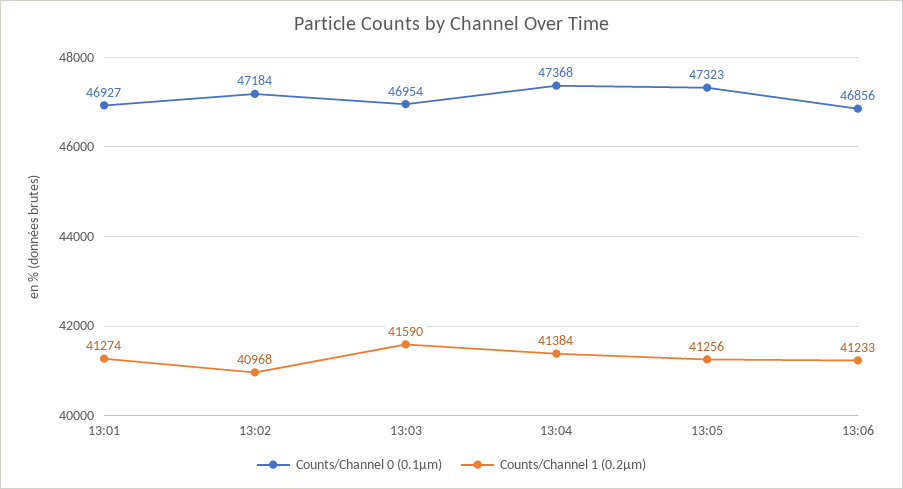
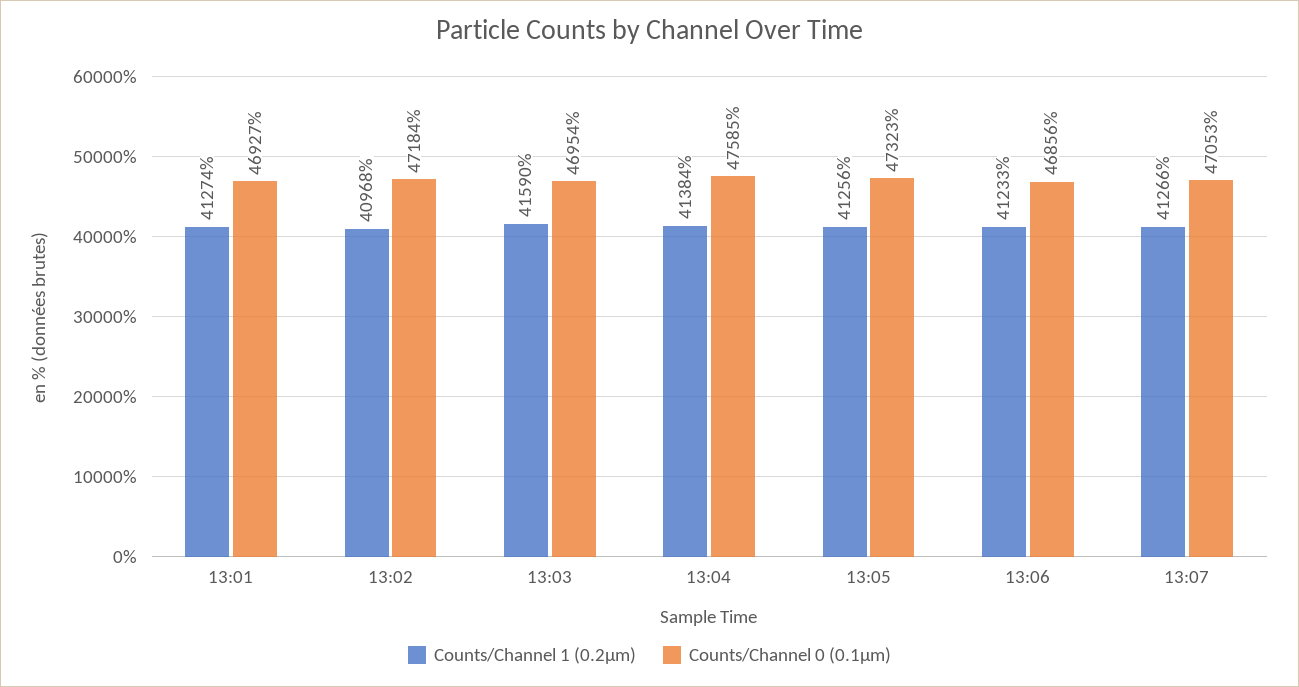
Counts/Channel 0 (0.1µm), 13:04: 47368 -> 47585
Counts/Channel 1 (0.2µm), 13:07: none -> 41266
Counts/Channel 0 (0.1µm), 13:07: none -> 47053

